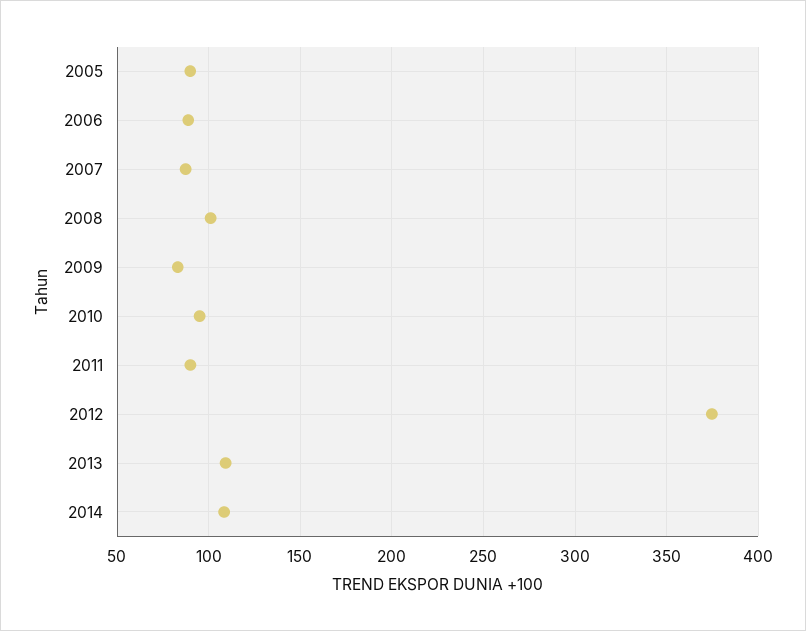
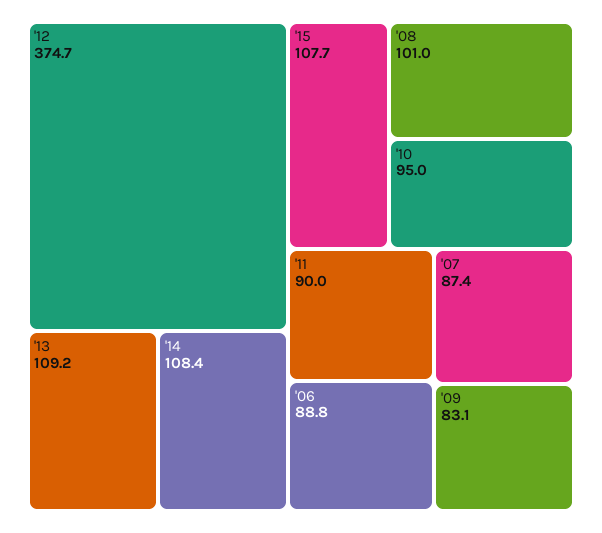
2005: 90 -> none
'15: none -> 107.7

